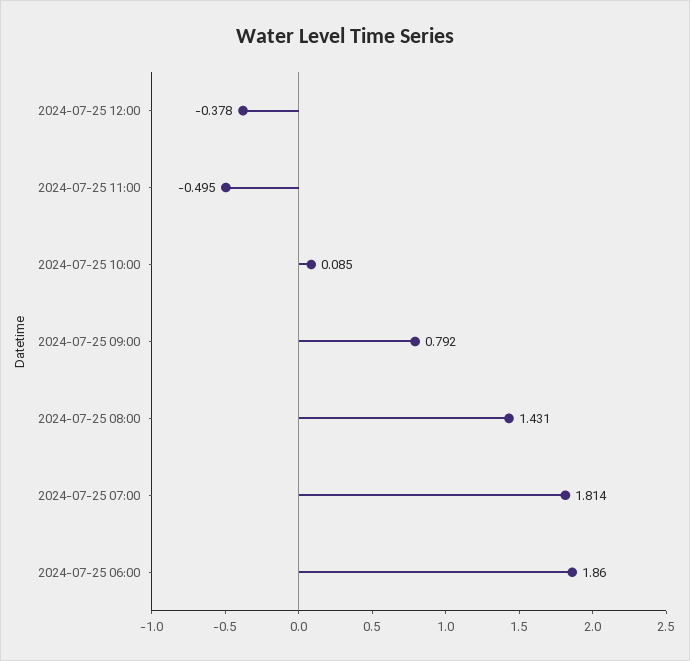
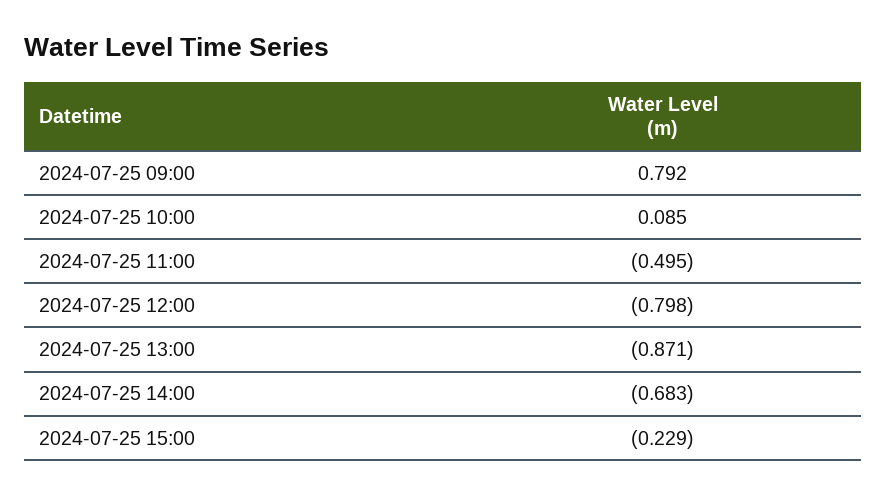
2024-07-25 12:00: -0.378 -> -0.798
2024-07-25 08:00: 1.431 -> none
2024-07-25 07:00: 1.814 -> none
2024-07-25 06:00: 1.86 -> none
2024-07-25 13:00: none -> -0.871
2024-07-25 14:00: none -> -0.683
2024-07-25 15:00: none -> -0.229

